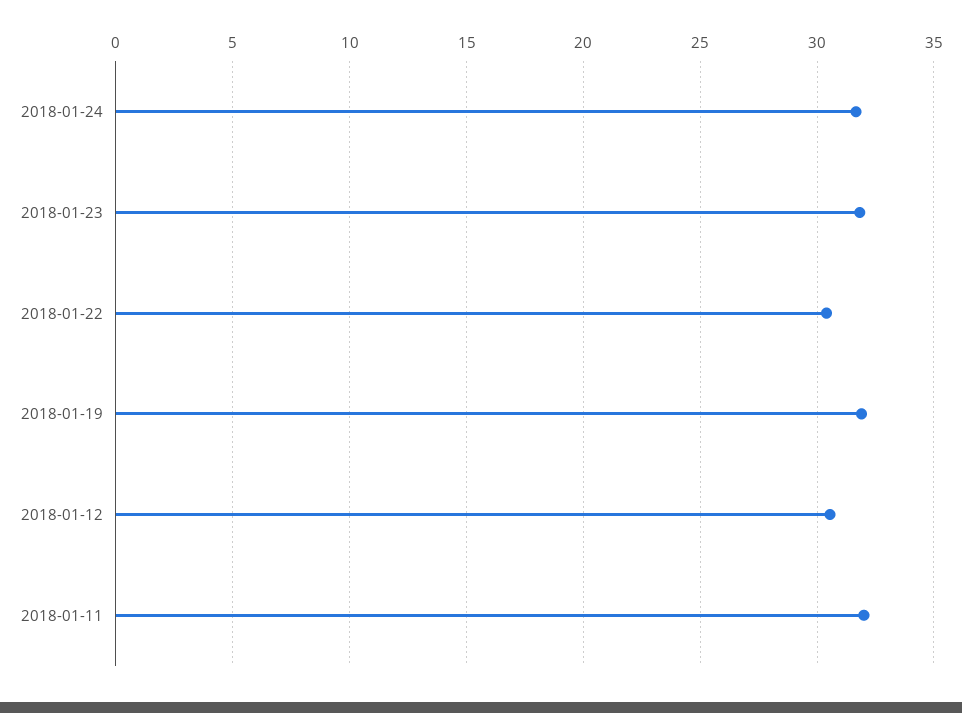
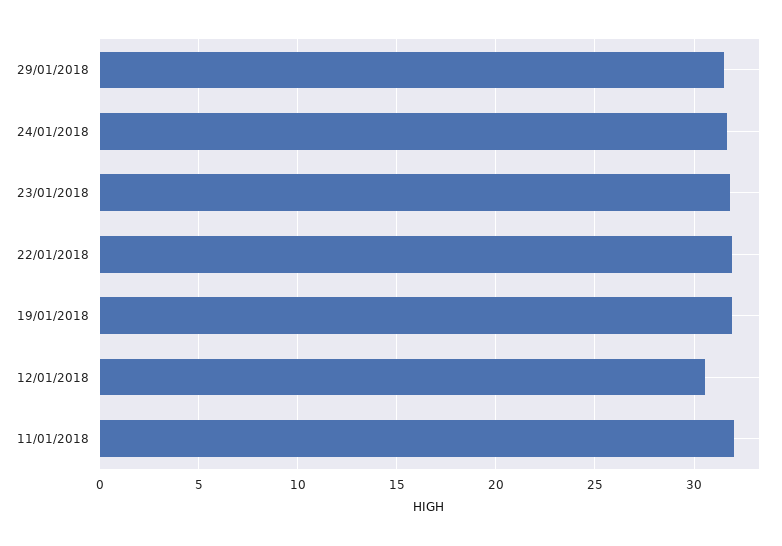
2018-01-22: 30.5 -> 32
29/01/2018: none -> 31.5

